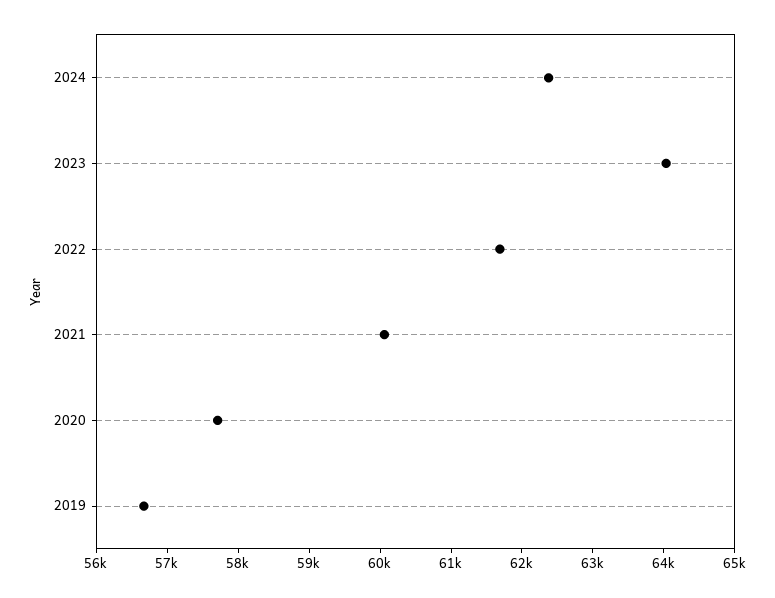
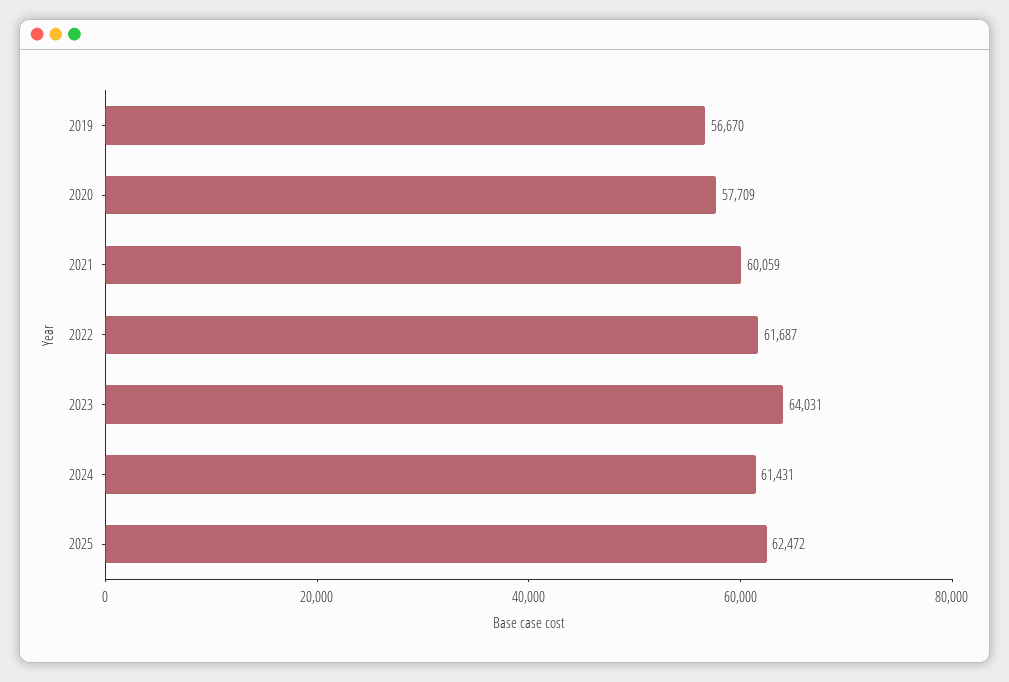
2024: 62400 -> 61431
2025: none -> 62472

